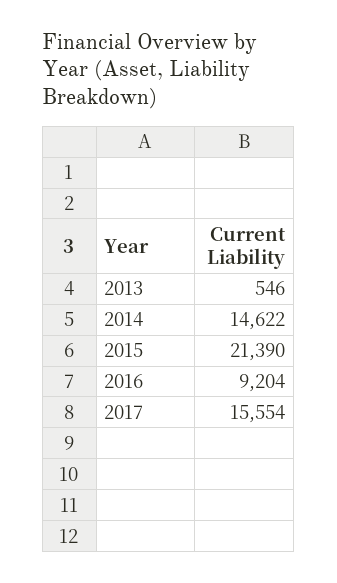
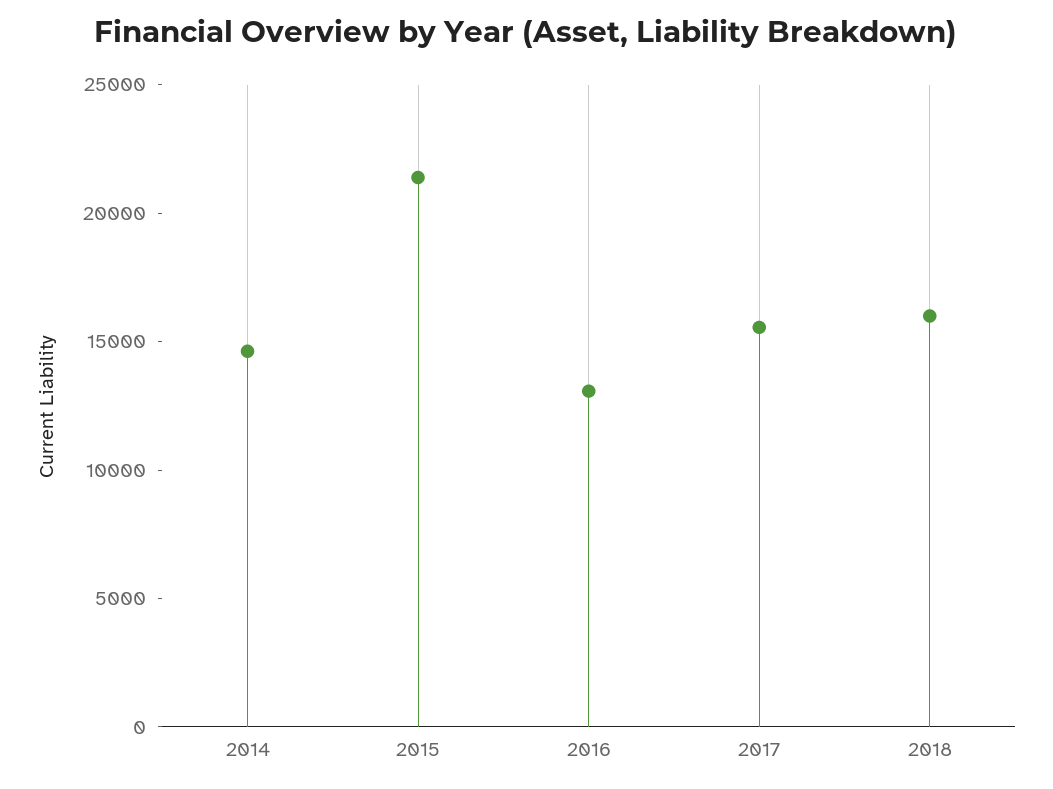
2013: 546 -> none
2016: 9204 -> 13000
2018: none -> 16000

